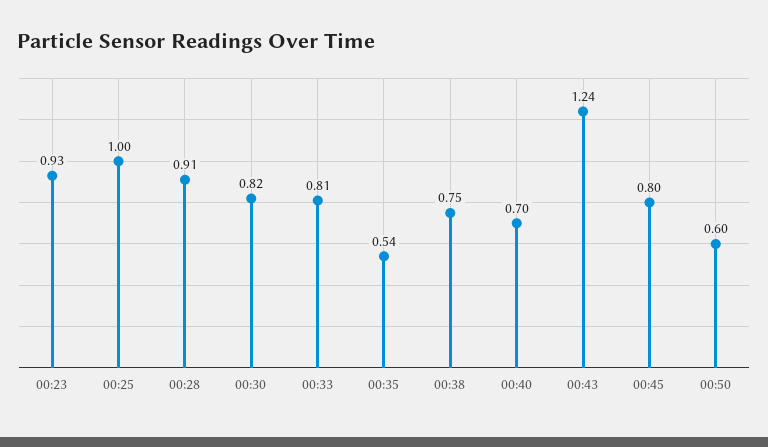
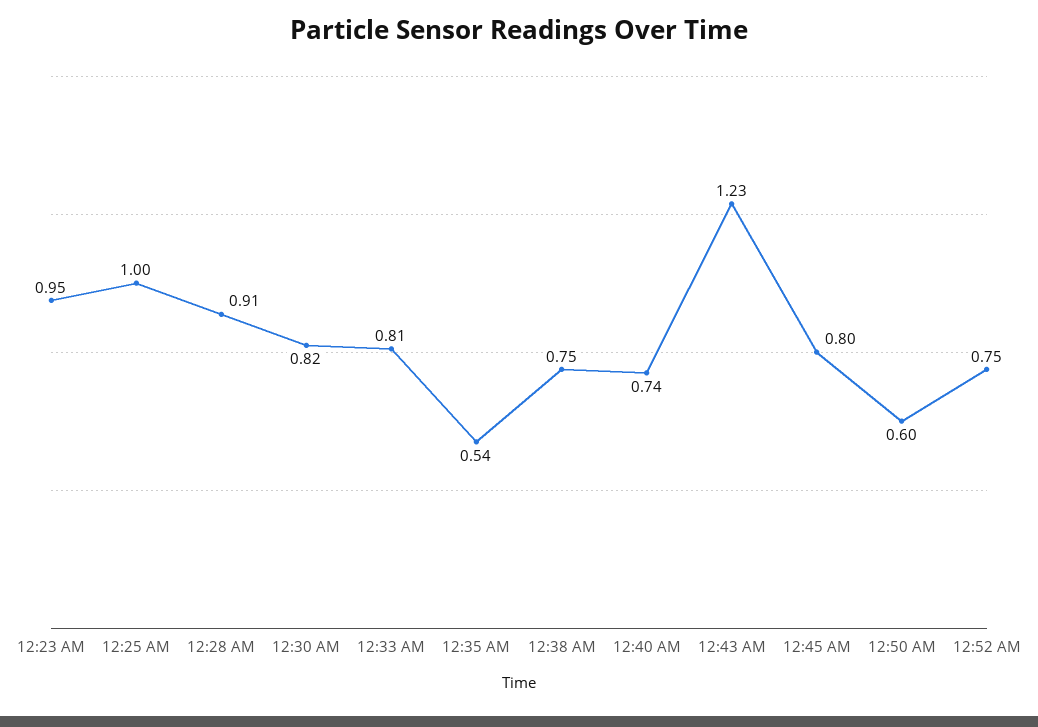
00:23: 0.93 -> 0.95
00:40: 0.7 -> 0.74
00:43: 1.24 -> 1.23
12:52 AM: none -> 0.75

